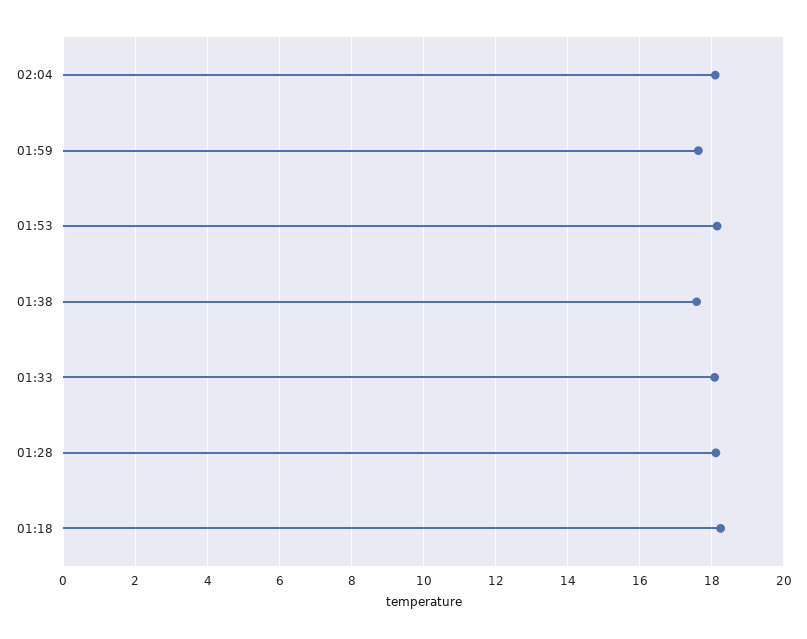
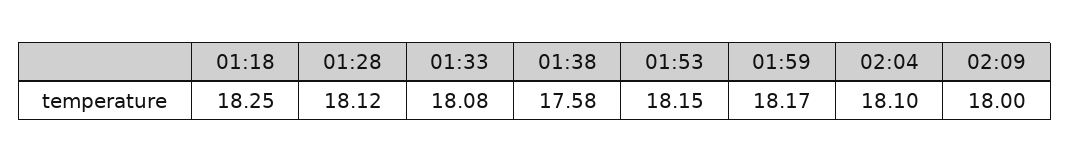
01:59: 17.6 -> 18.17
02:09: none -> 18

